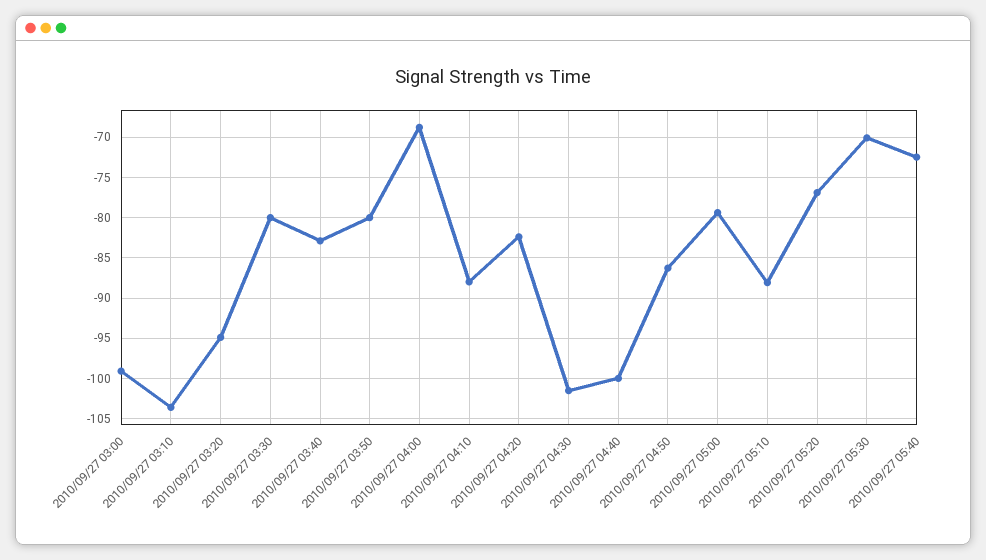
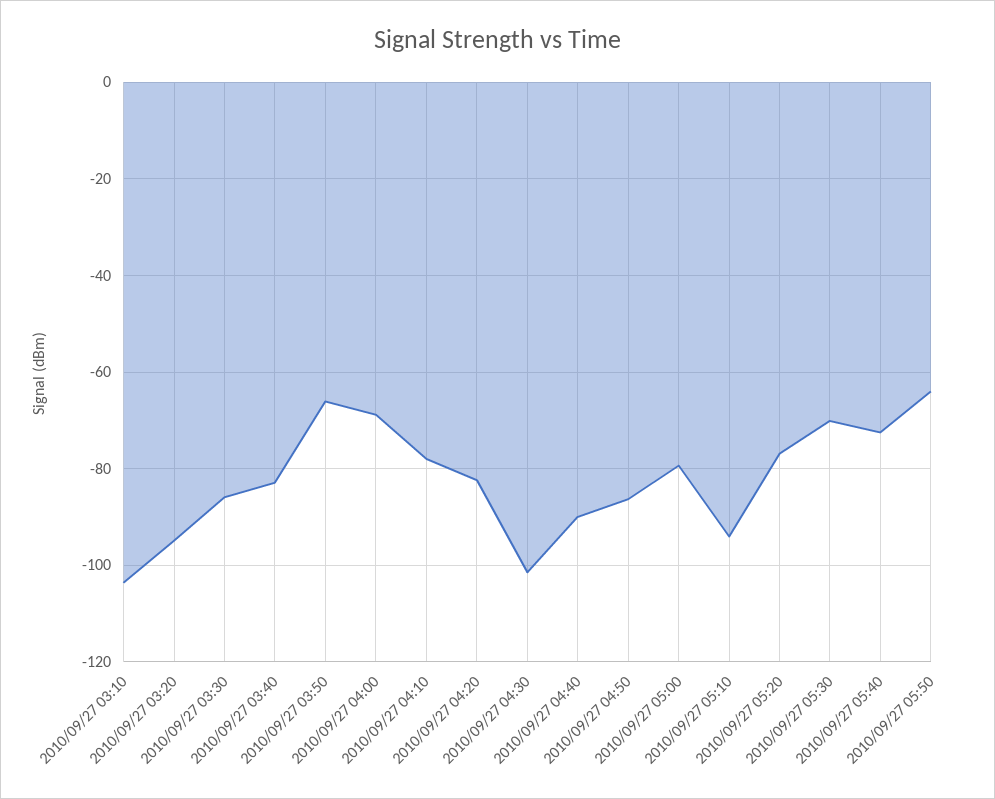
2010/09/27 03:00: -99 -> none
2010/09/27 03:30: -80 -> -86
2010/09/27 03:50: -80 -> -66
2010/09/27 04:10: -88 -> -78
2010/09/27 04:40: -100 -> -90
2010/09/27 05:10: -88 -> -94
2010/09/27 05:50: none -> -64

